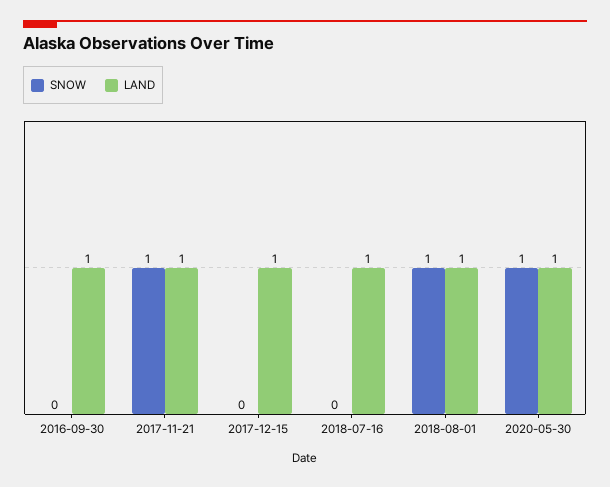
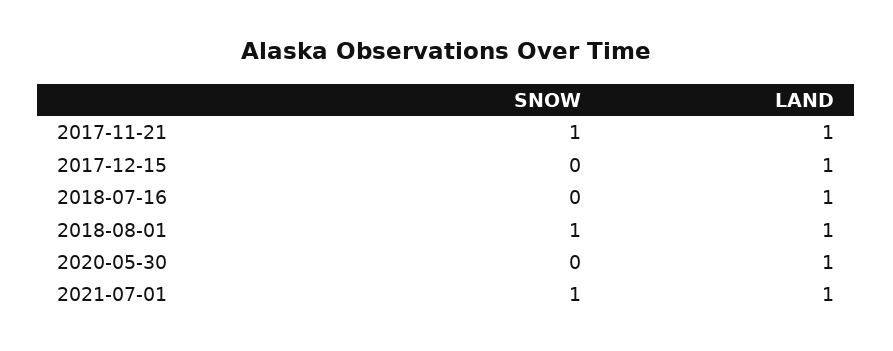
SNOW, 2016-09-30: 0 -> none
LAND, 2016-09-30: 1 -> none
SNOW, 2020-05-30: 1 -> 0
SNOW, 2021-07-01: none -> 1
LAND, 2021-07-01: none -> 1

